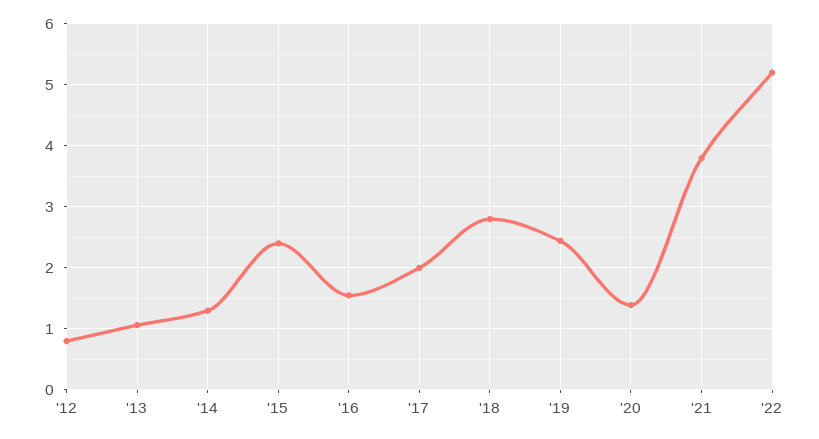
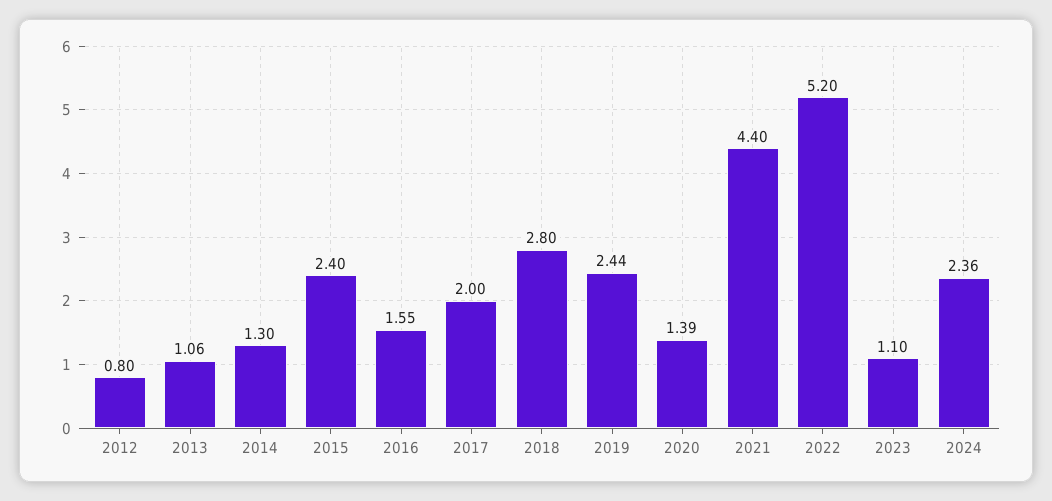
'21: 3.8 -> 4.4
2023: none -> 1.1
2024: none -> 2.36

